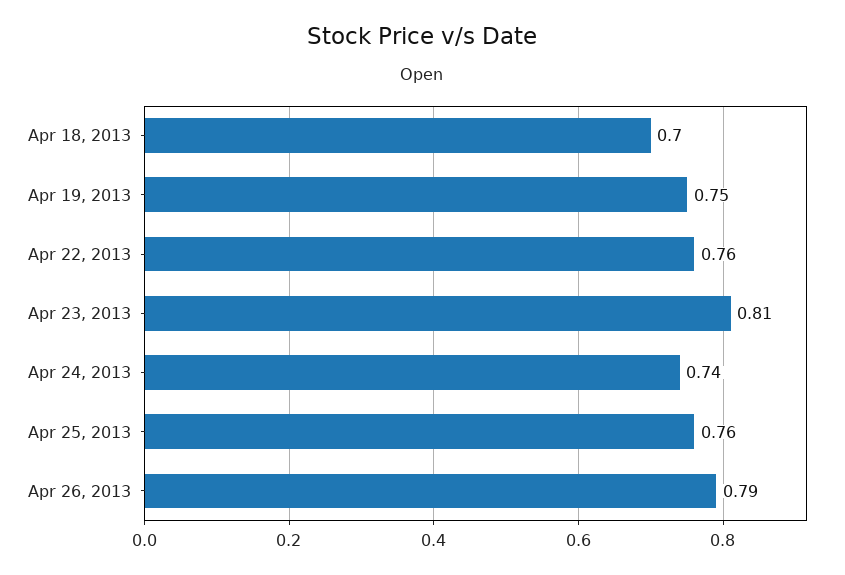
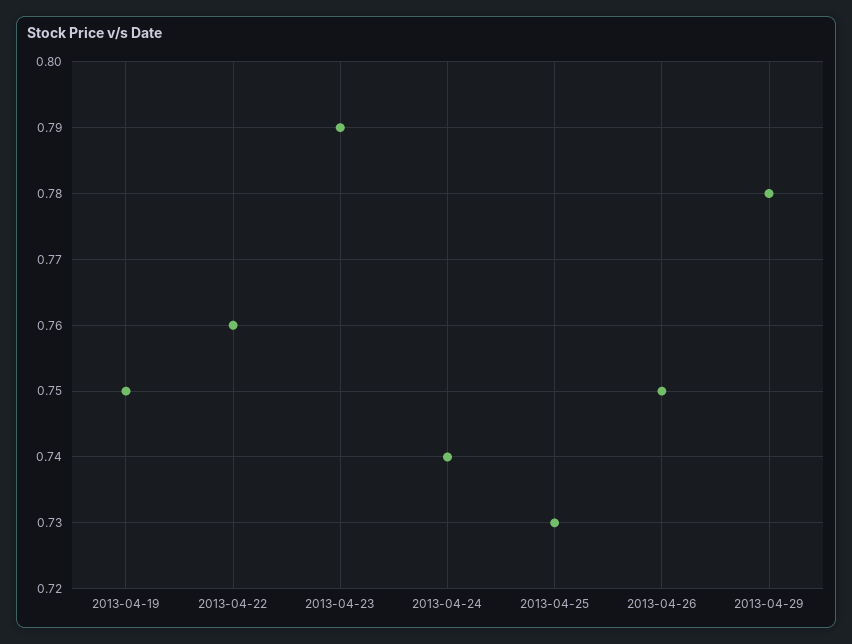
Apr 18, 2013: 0.7 -> none
Apr 23, 2013: 0.81 -> 0.79
Apr 25, 2013: 0.76 -> 0.73
Apr 26, 2013: 0.79 -> 0.75
2013-04-29: none -> 0.78

